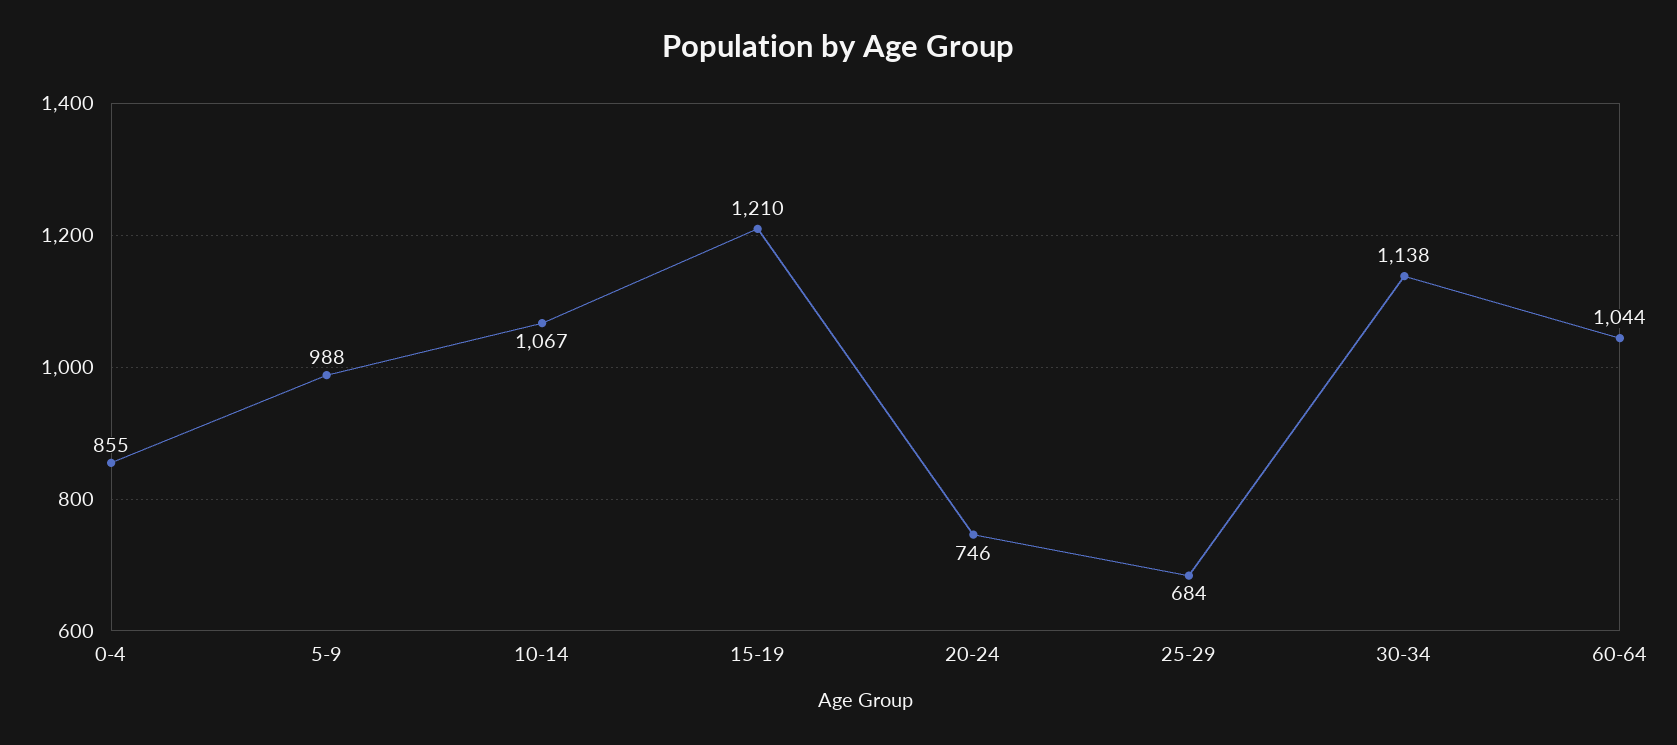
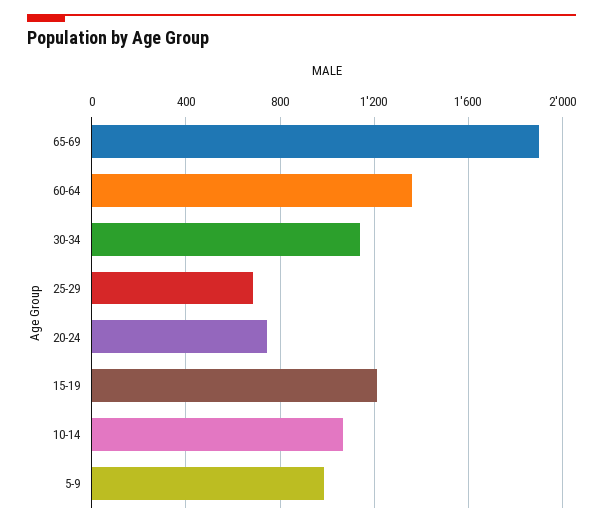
0-4: 855 -> none
60-64: 1044 -> 1350
65-69: none -> 1900

